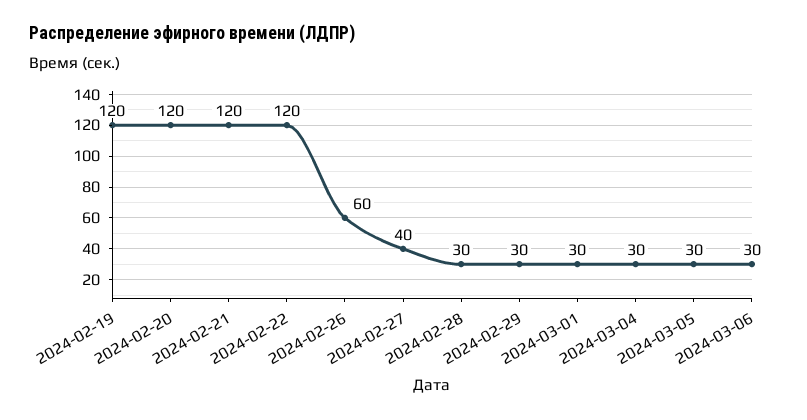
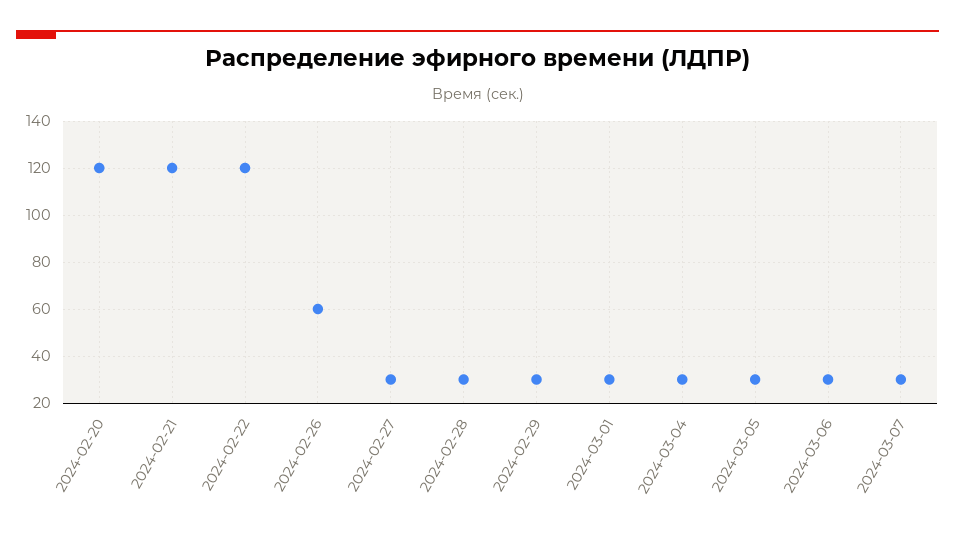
2024-02-19: 120 -> none
2024-02-27: 40 -> 30
2024-03-07: none -> 30

